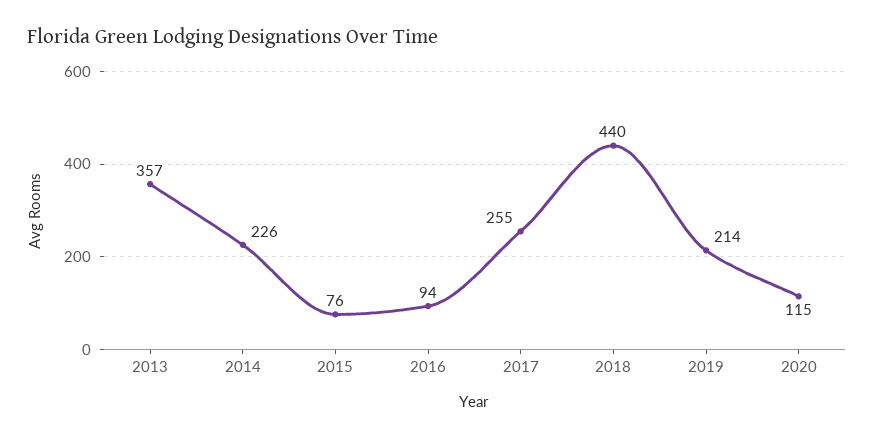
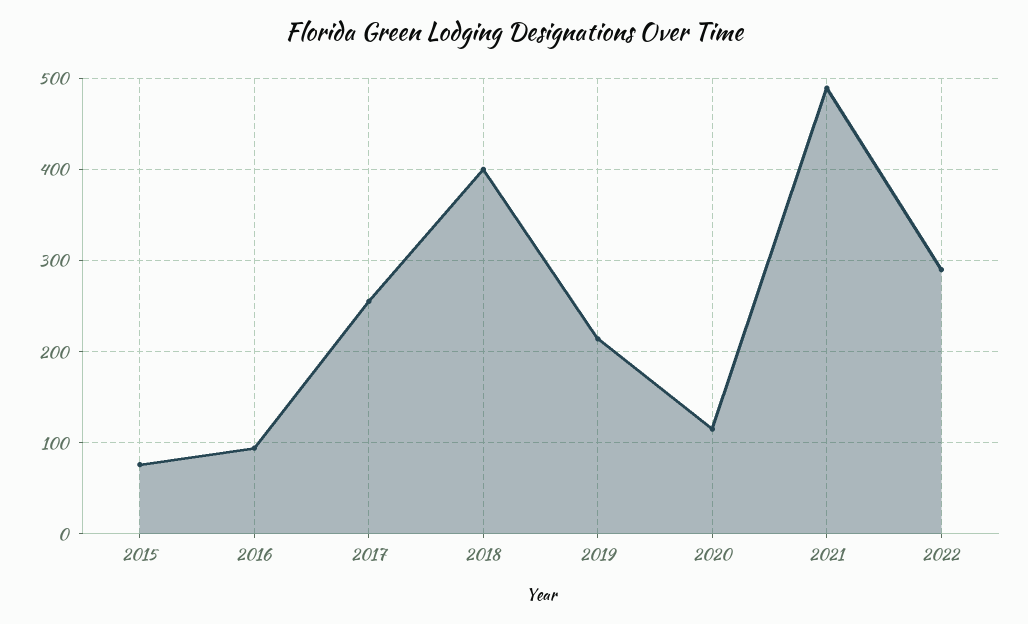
2013: 357 -> none
2014: 226 -> none
2018: 440 -> 400
2021: none -> 490
2022: none -> 290

